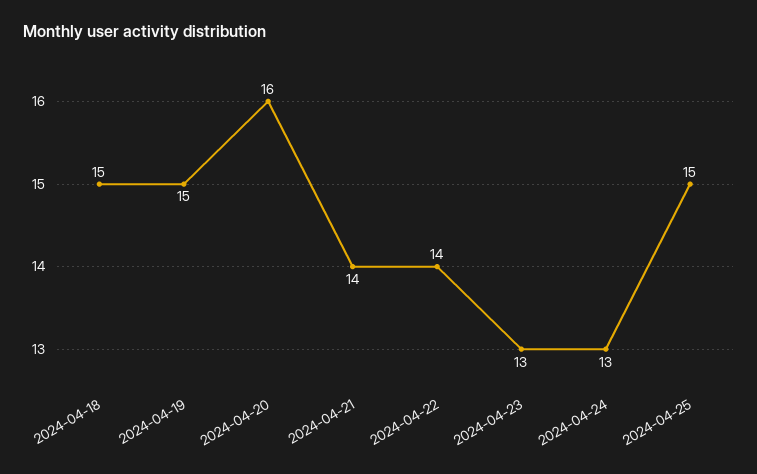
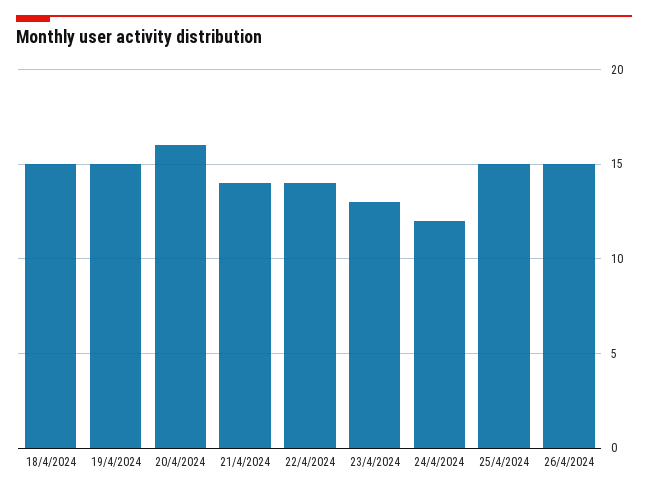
2024-04-24: 13 -> 12
26/4/2024: none -> 15

